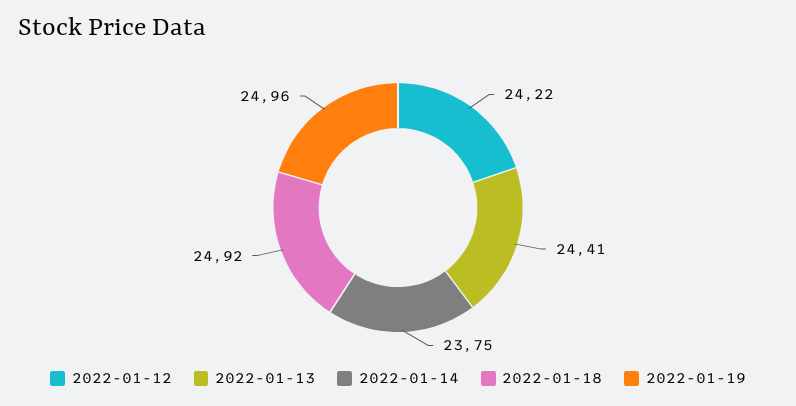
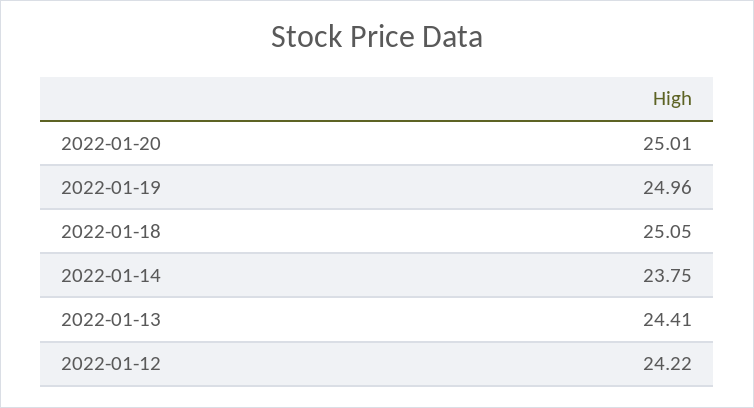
2022-01-18: 24.92 -> 25.05
2022-01-20: none -> 25.01

